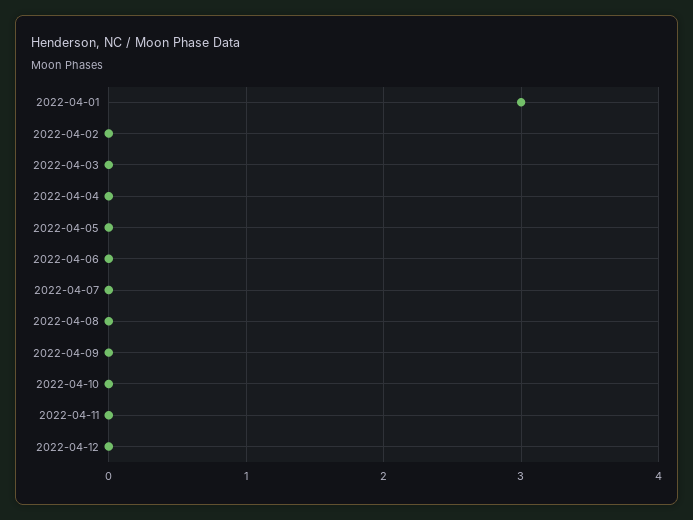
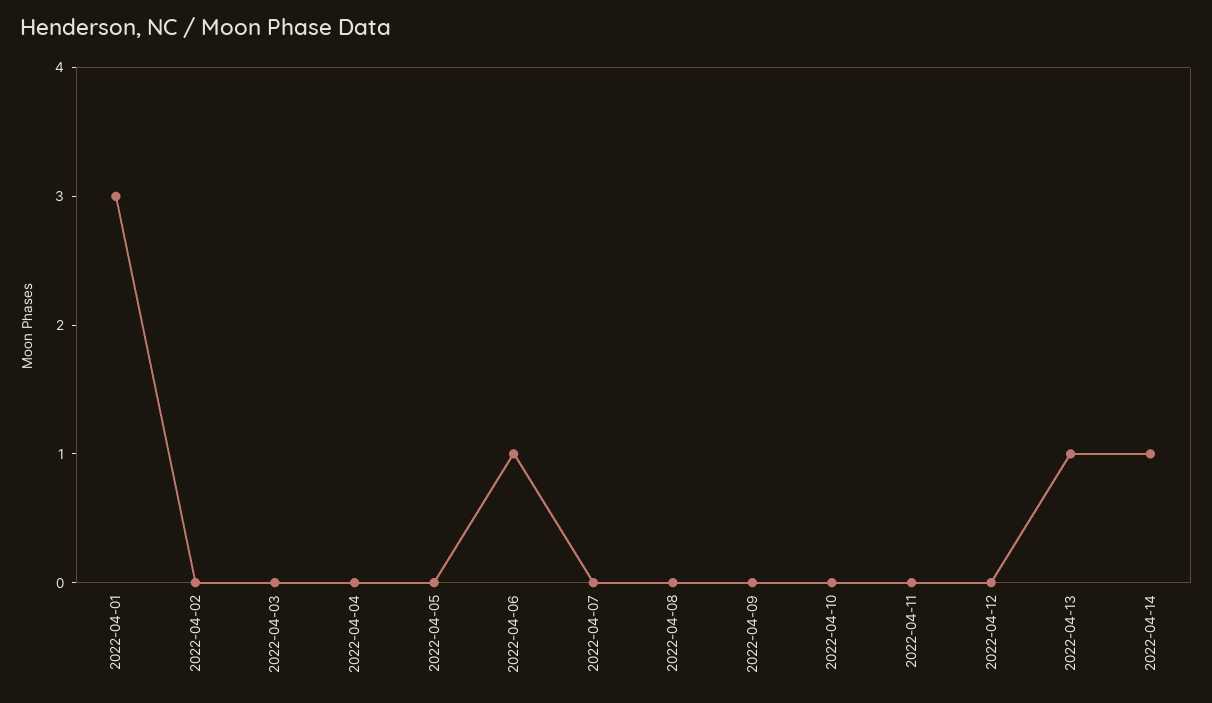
2022-04-06: 0 -> 1
2022-04-13: none -> 1
2022-04-14: none -> 1

